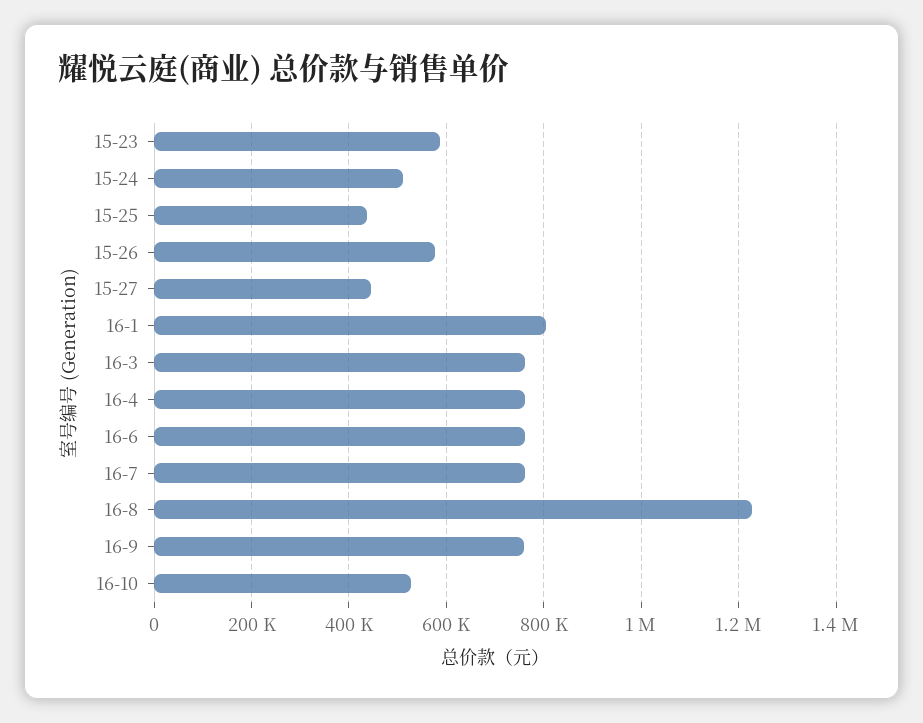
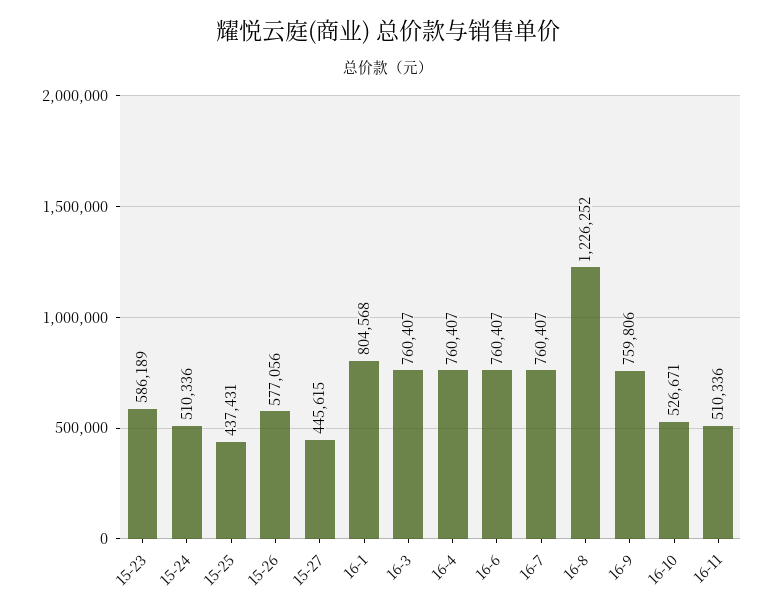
16-11: none -> 510336

